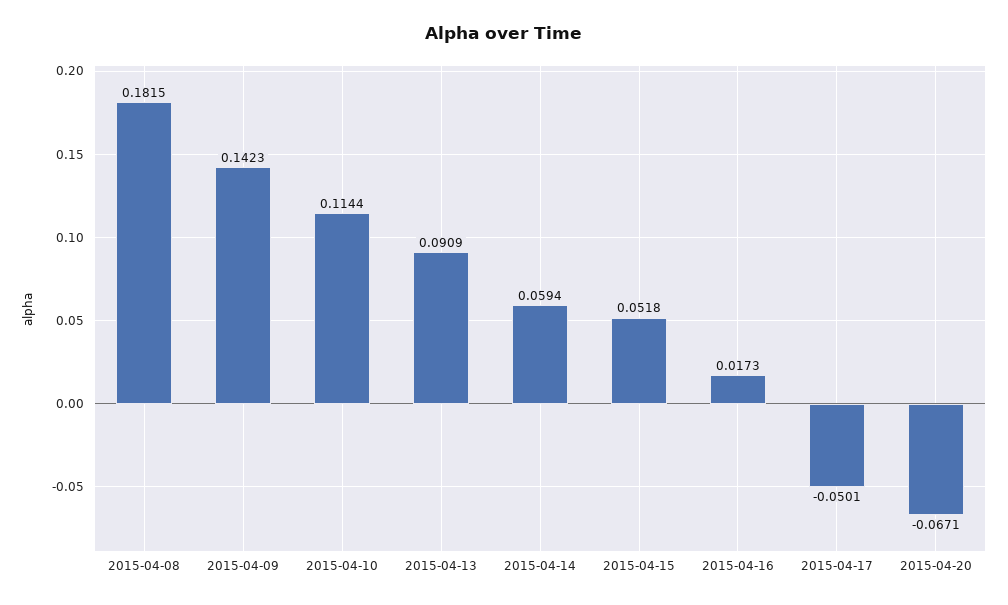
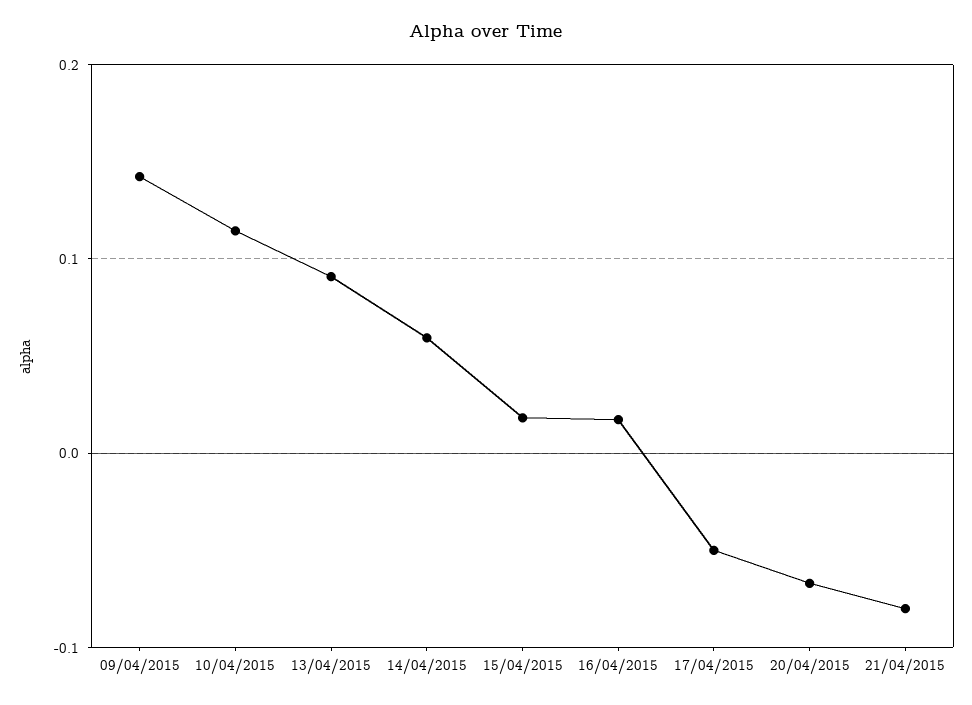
2015-04-08: 0.1815 -> none
2015-04-15: 0.0518 -> 0.02
21/04/2015: none -> -0.08

